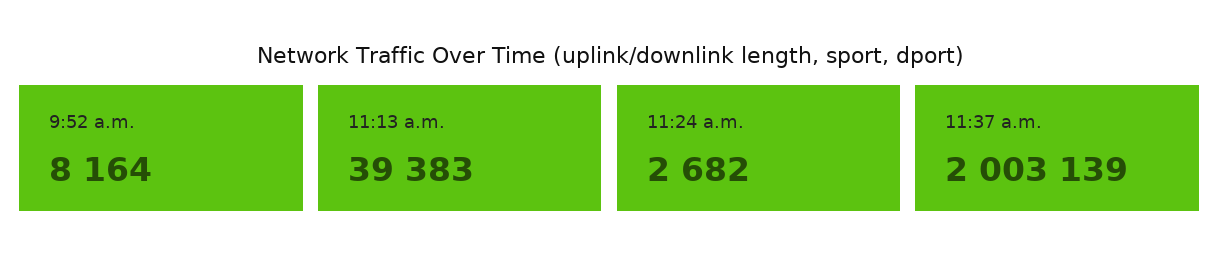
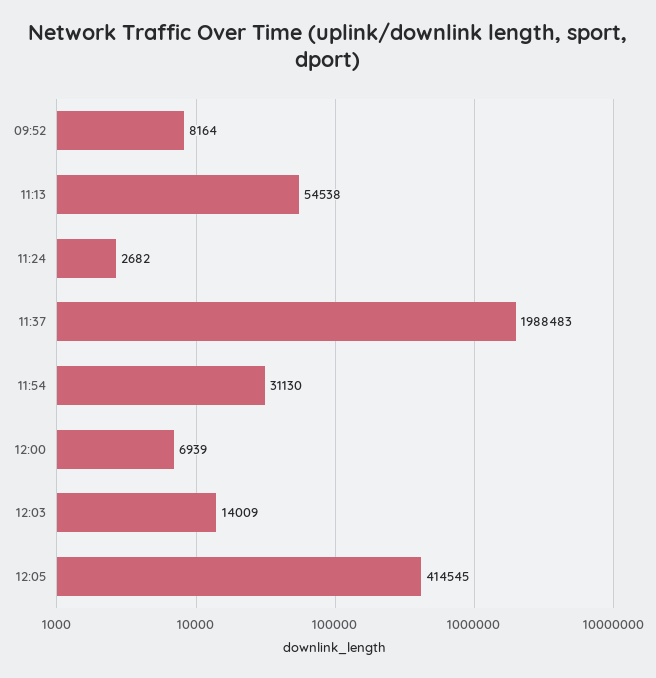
11:13 a.m.: 39383 -> 54538
11:37 a.m.: 2003139 -> 1988483
11:54: none -> 31130
12:00: none -> 6939
12:03: none -> 14009
12:05: none -> 414545

